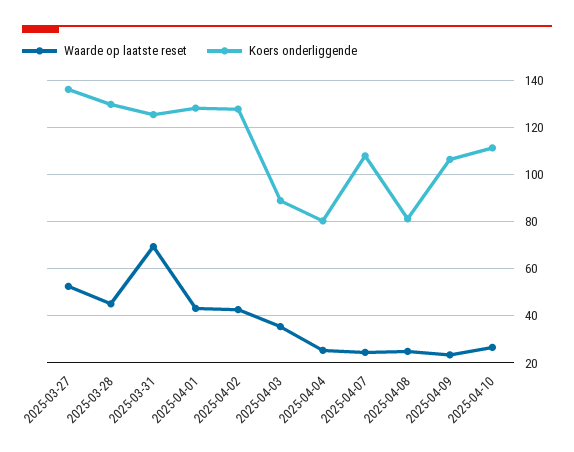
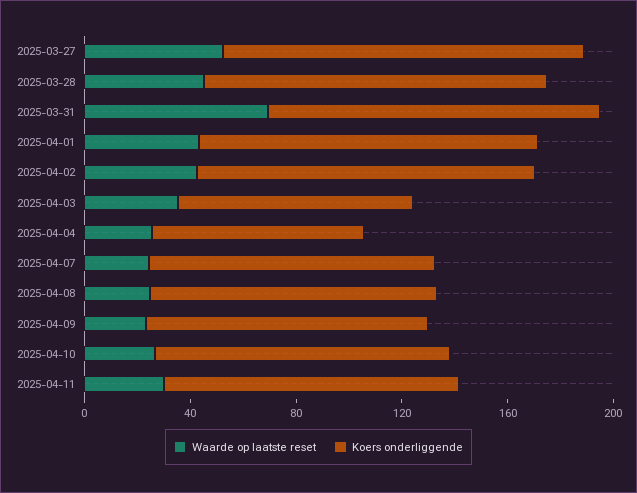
Koers onderliggende, 2025-04-08: 80 -> 110
Waarde op laatste reset, 2025-04-11: none -> 30
Koers onderliggende, 2025-04-11: none -> 110

